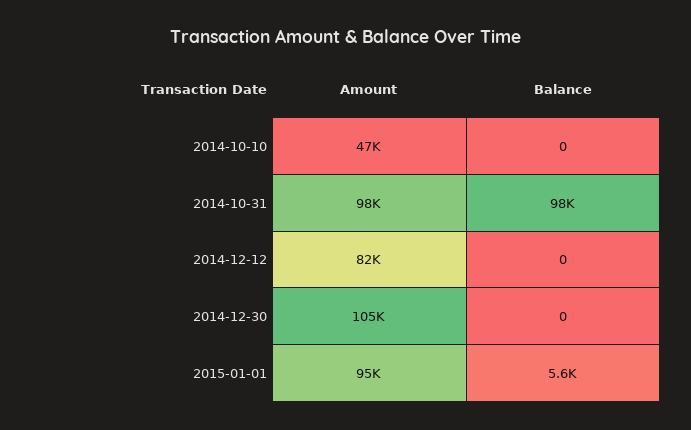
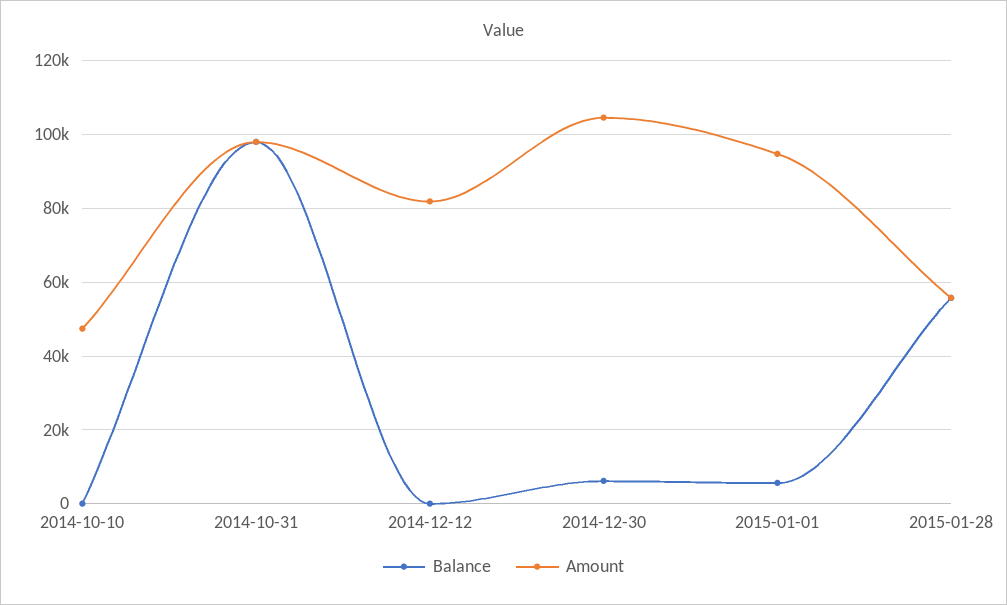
Balance, 2014-12-30: 0 -> 6000
Balance, 2015-01-28: none -> 56000
Amount, 2015-01-28: none -> 56000

